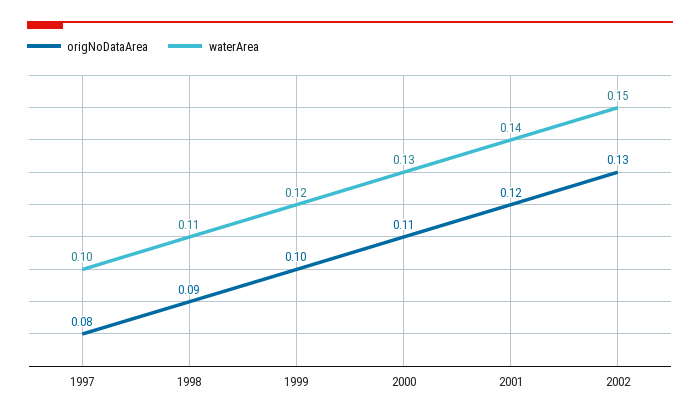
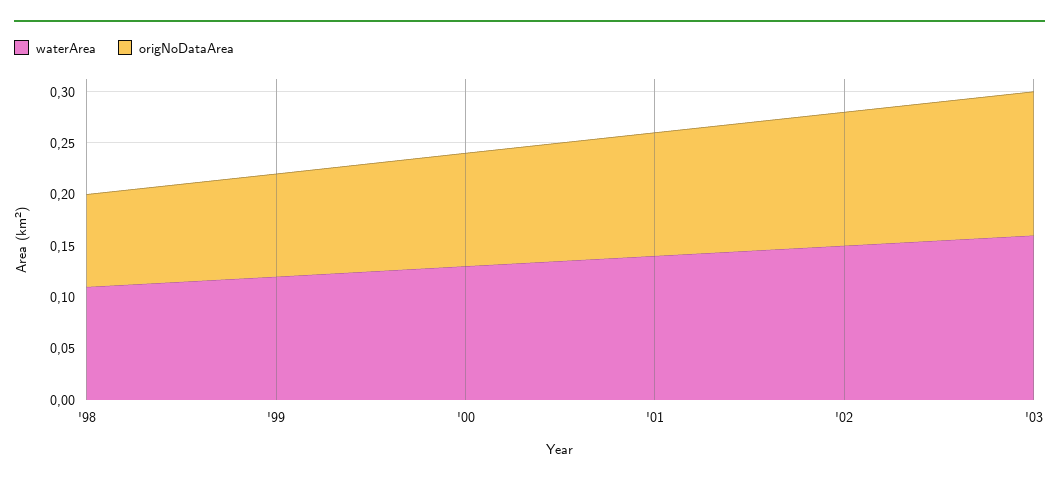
origNoDataArea, 1997: 0.08 -> none
waterArea, 1997: 0.1 -> none
waterArea, '03: none -> 0.16
origNoDataArea, '03: none -> 0.14

